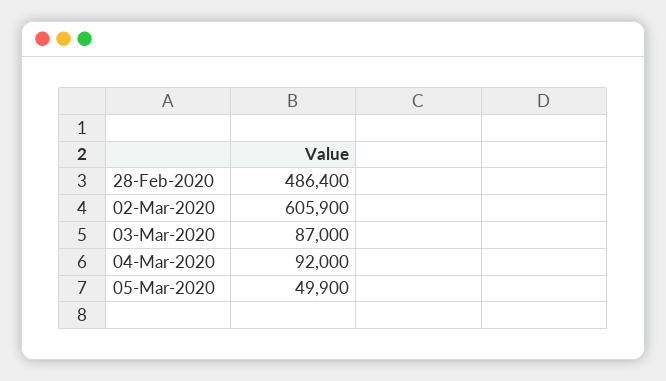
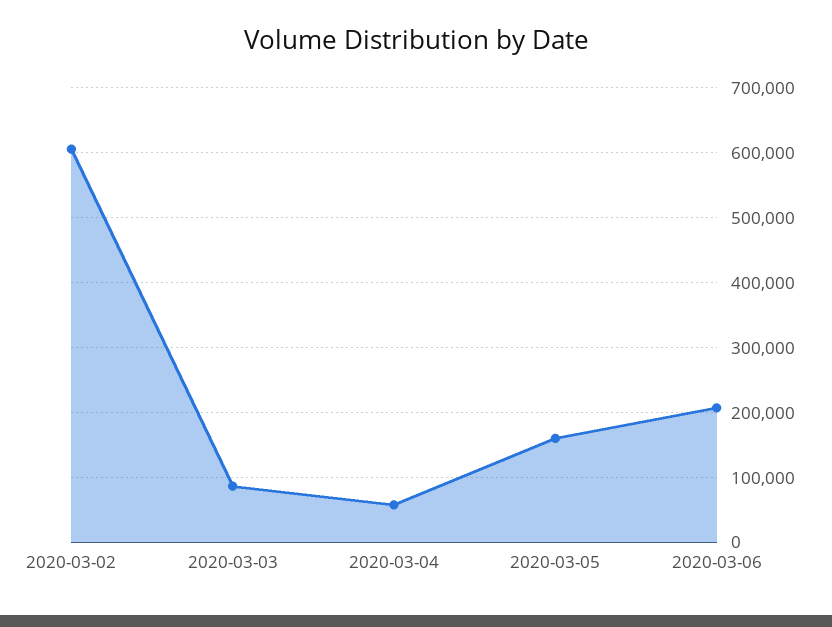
28-Feb-2020: 486400 -> none
04-Mar-2020: 92000 -> 60000
05-Mar-2020: 49900 -> 160000
2020-03-06: none -> 210000

